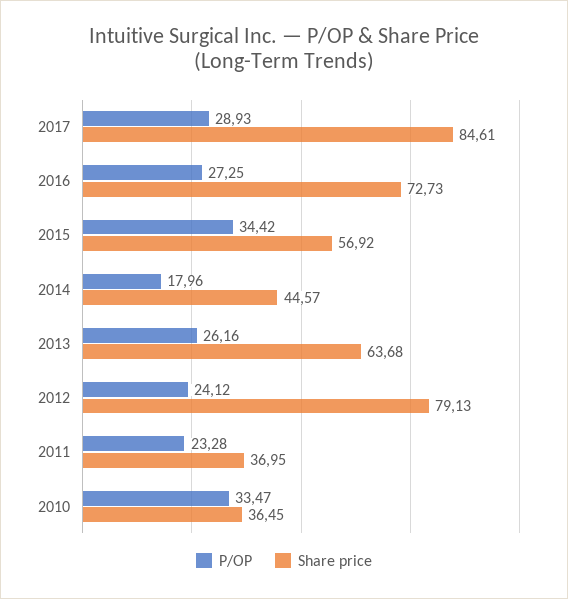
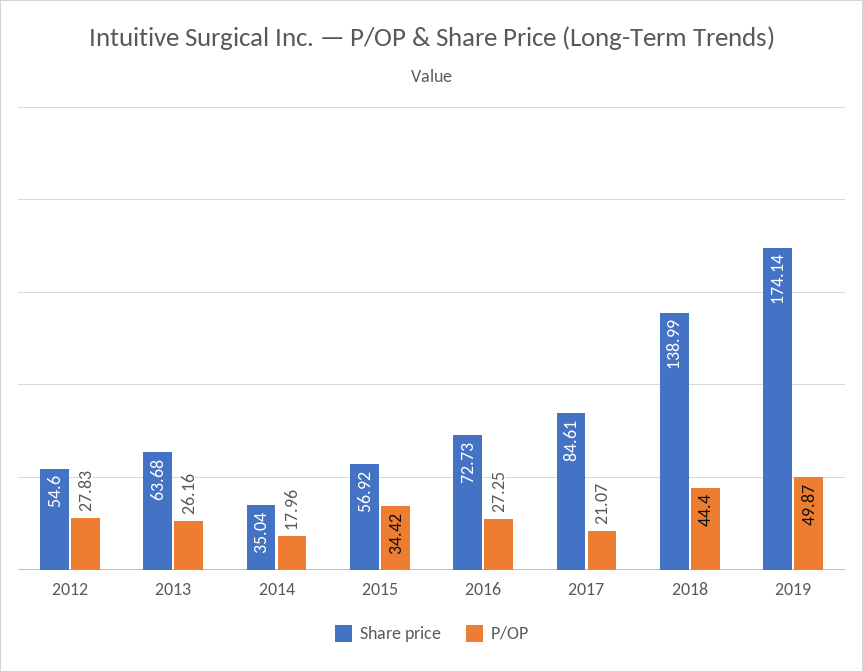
P/OP, 2017: 28.93 -> 21.07
Share price, 2014: 44.57 -> 35.04
P/OP, 2012: 24.12 -> 27.83
Share price, 2012: 79.13 -> 54.6
P/OP, 2011: 23.28 -> none
Share price, 2011: 36.95 -> none
P/OP, 2010: 33.47 -> none
Share price, 2010: 36.45 -> none
Share price, 2018: none -> 138.99
P/OP, 2018: none -> 44.4
Share price, 2019: none -> 174.14
P/OP, 2019: none -> 49.87

